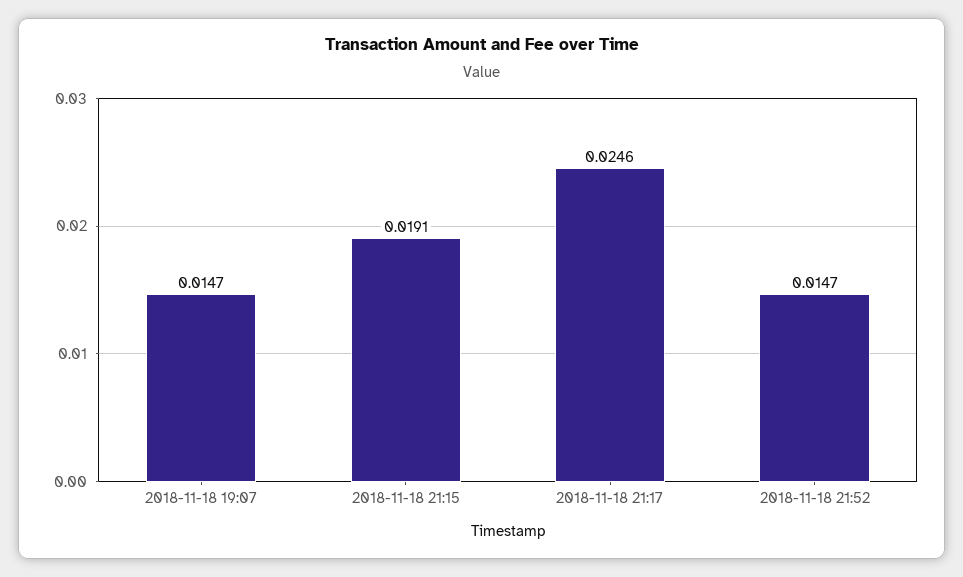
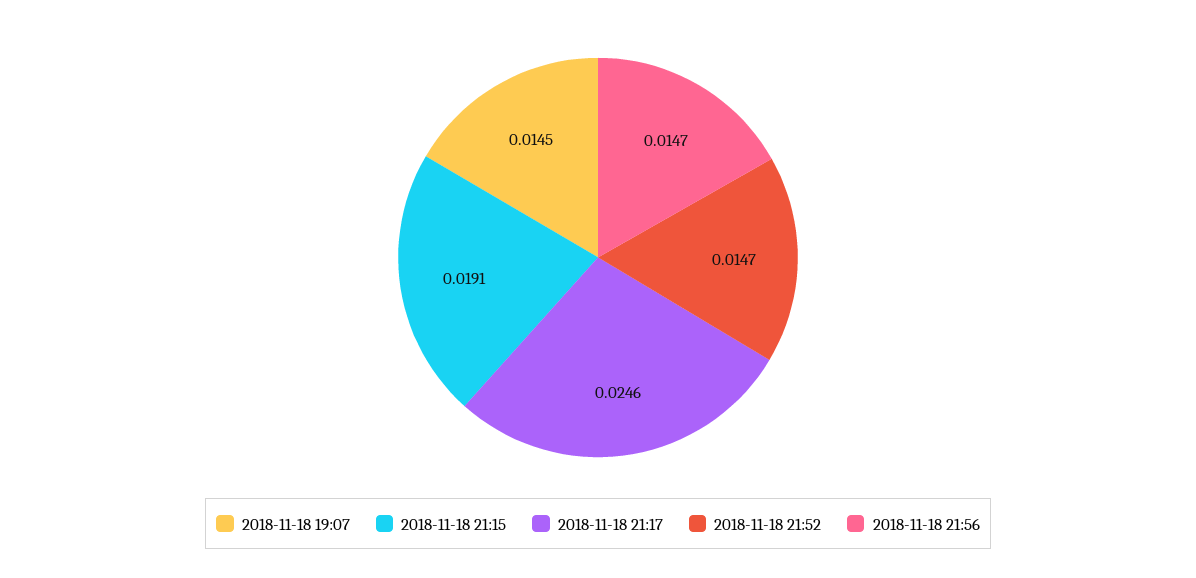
2018-11-18 19:07: 0.0147 -> 0.0145
2018-11-18 21:56: none -> 0.0147

